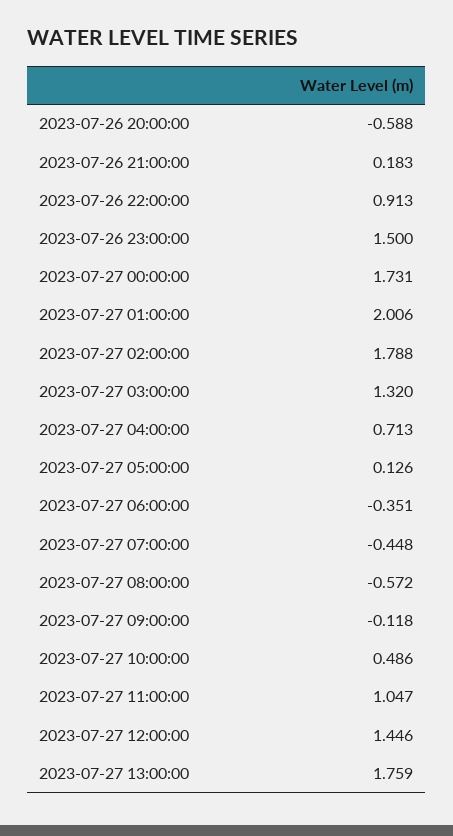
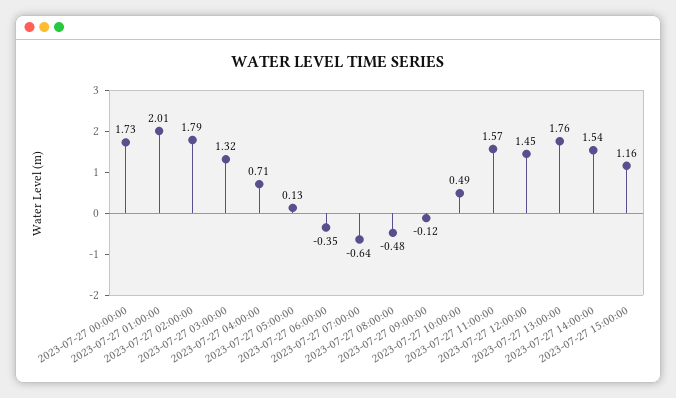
2023-07-26 20:00:00: -0.588 -> none
2023-07-26 21:00:00: 0.183 -> none
2023-07-26 22:00:00: 0.913 -> none
2023-07-26 23:00:00: 1.5 -> none
2023-07-27 07:00:00: -0.448 -> -0.64
2023-07-27 08:00:00: -0.572 -> -0.48
2023-07-27 11:00:00: 1.047 -> 1.57
2023-07-27 14:00:00: none -> 1.54
2023-07-27 15:00:00: none -> 1.16

